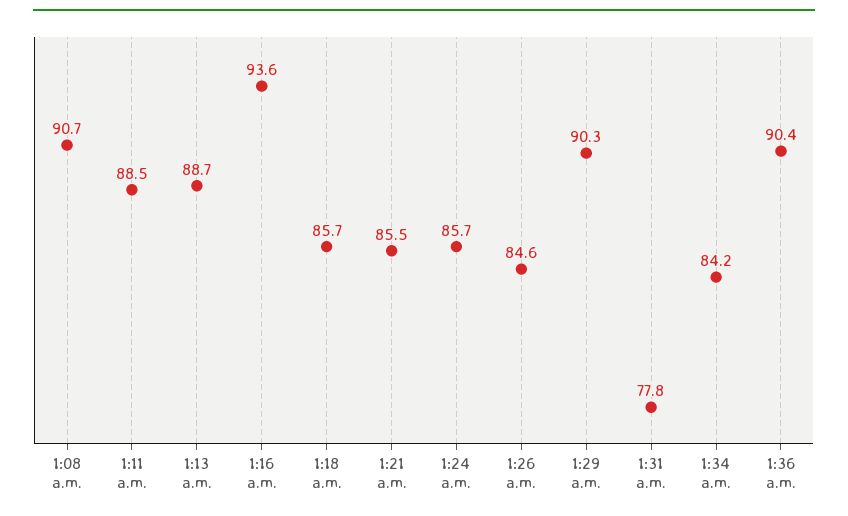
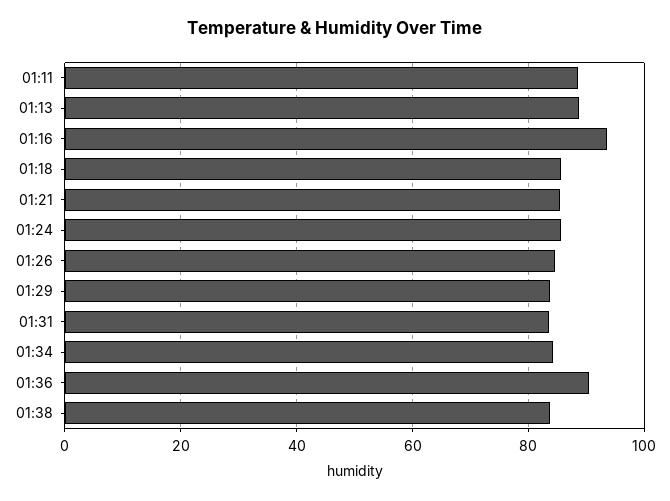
1:08 a.m.: 90.7 -> none
1:29 a.m.: 90.3 -> 84
1:31 a.m.: 77.8 -> 84
01:38: none -> 84

